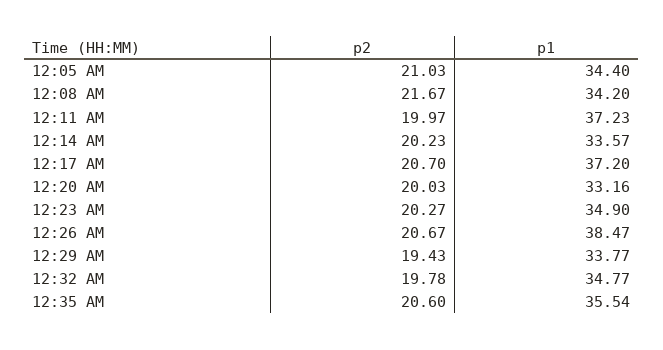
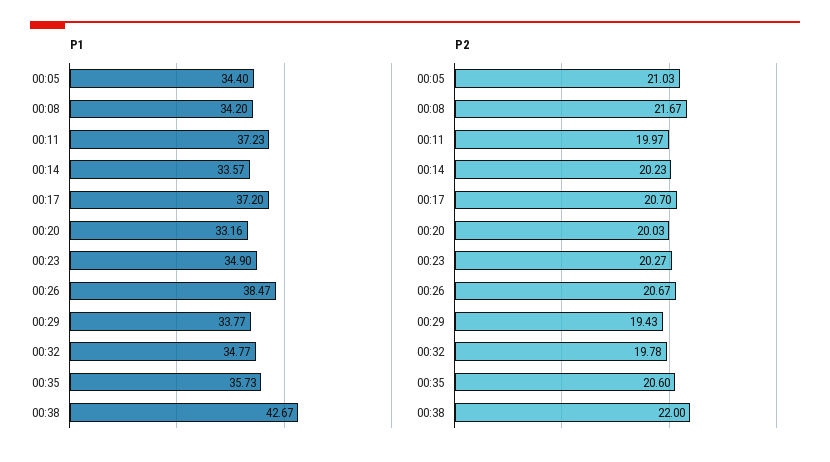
p1, 12:35 AM: 35.54 -> 35.73
p1, 00:38: none -> 42.67
p2, 00:38: none -> 22

